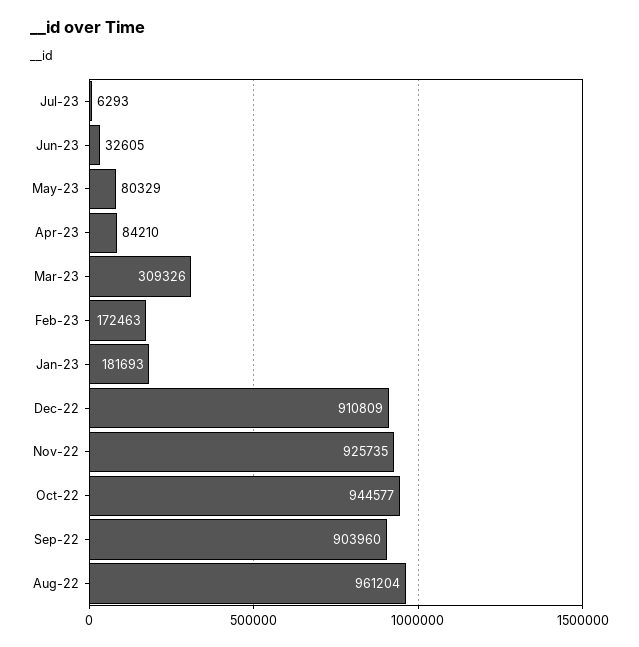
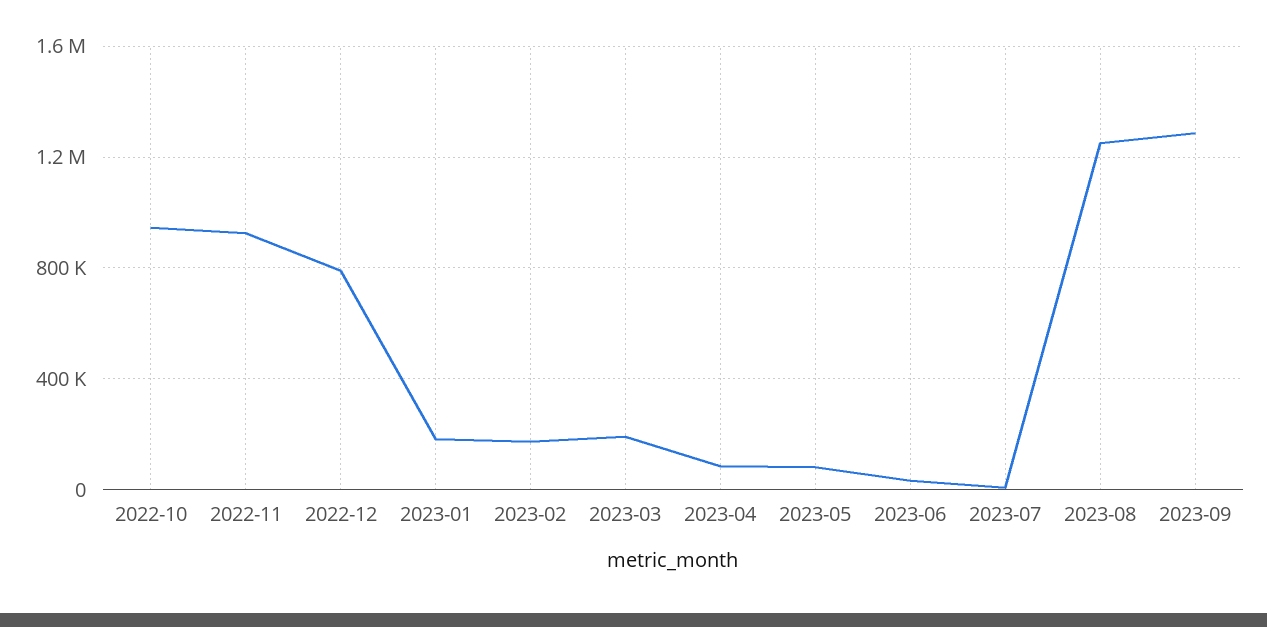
Mar-23: 309326 -> 200000
Dec-22: 910809 -> 800000
Sep-22: 903960 -> none
Aug-22: 961204 -> none
2023-08: none -> 1250000
2023-09: none -> 1300000

